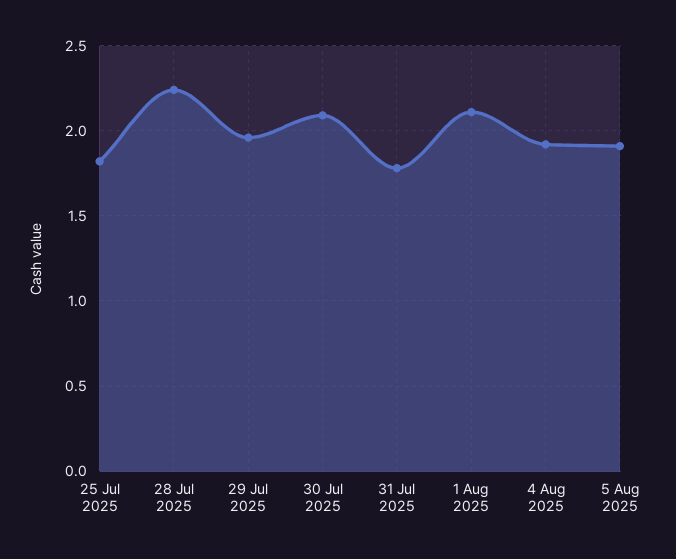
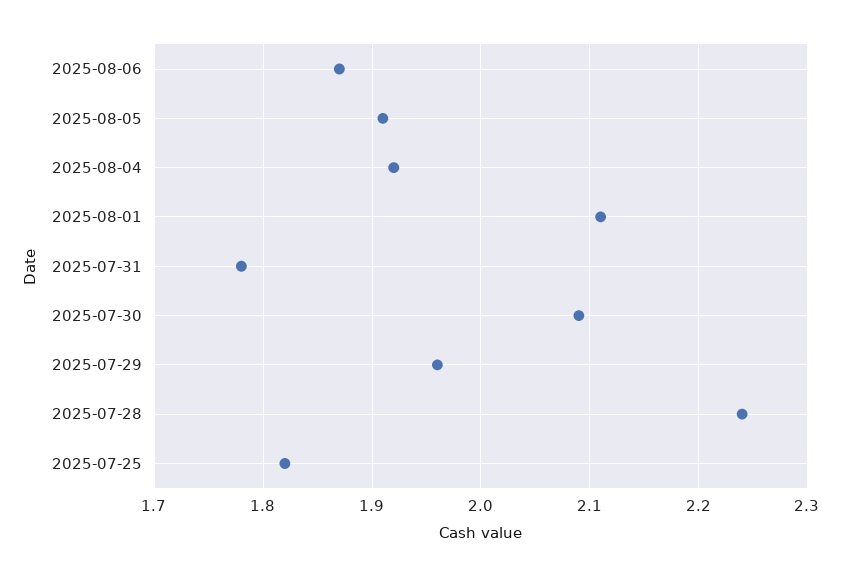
2025-08-06: none -> 1.87

